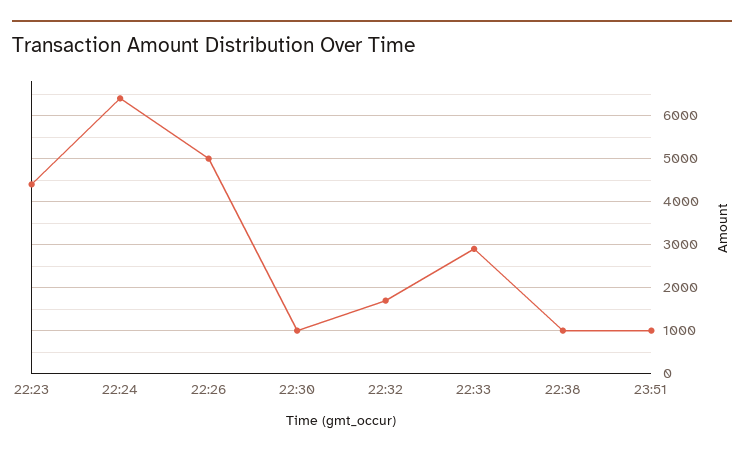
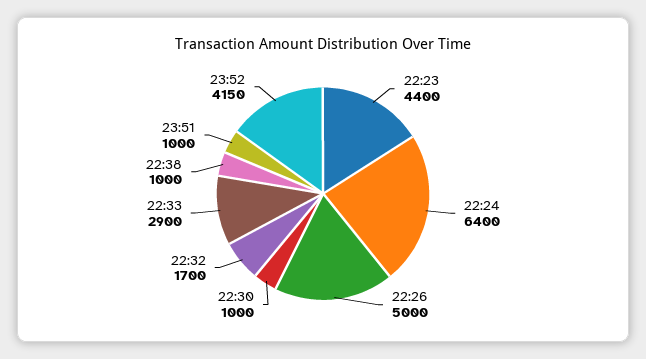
23:52: none -> 4150

